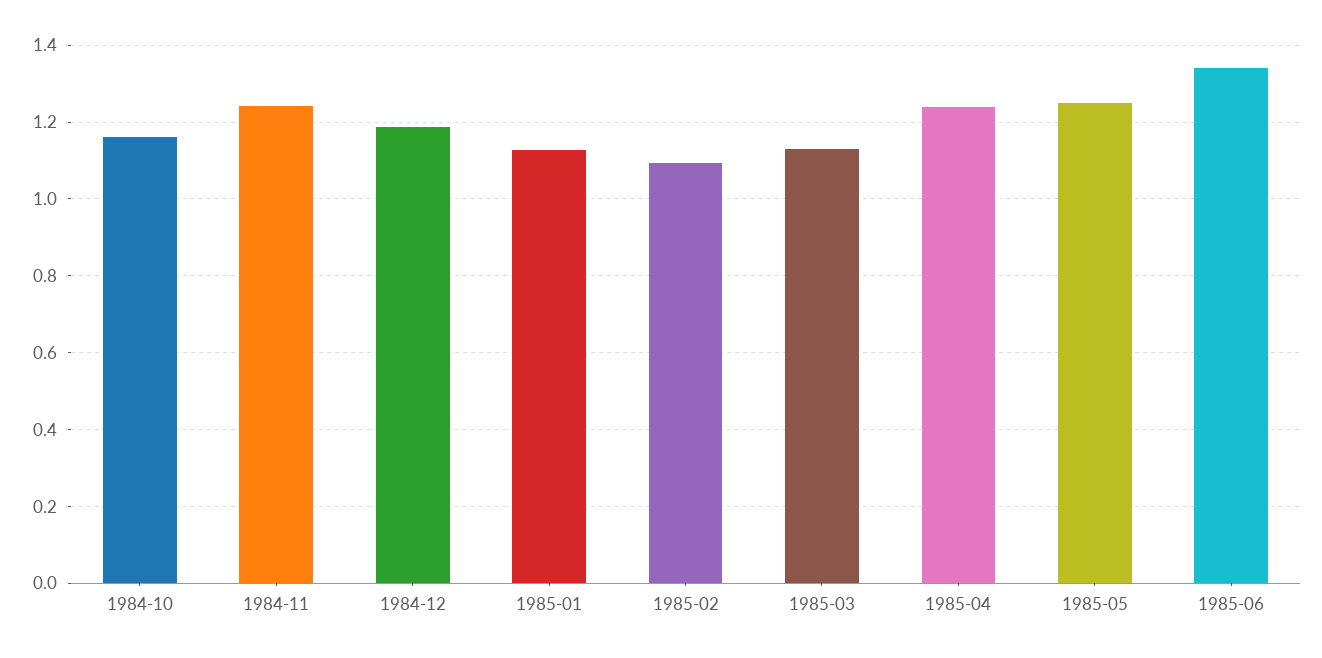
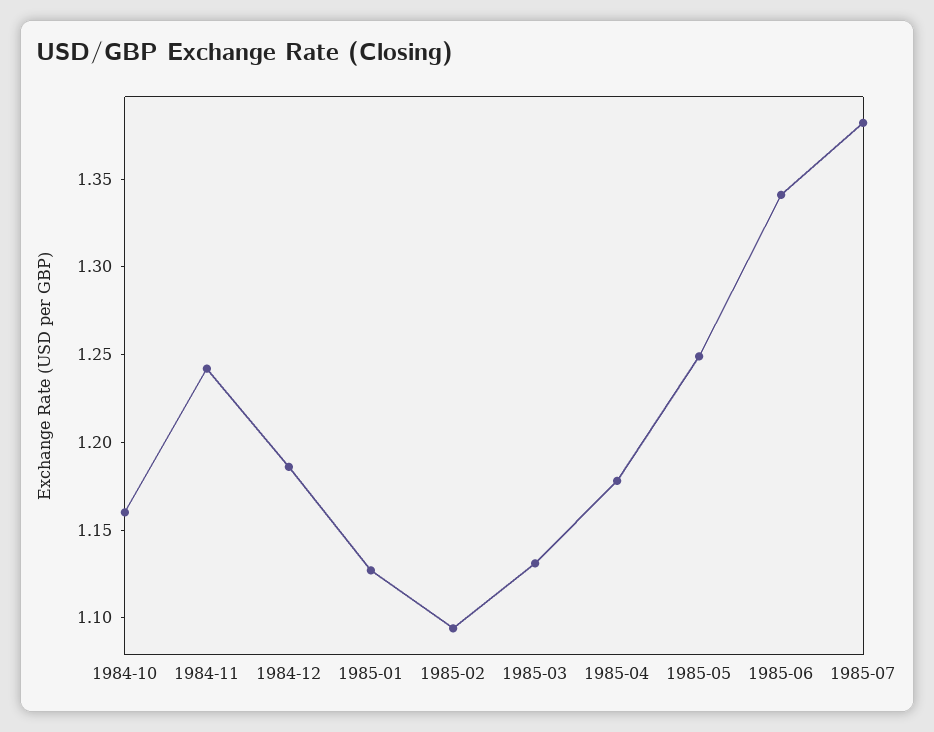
1985-04: 1.24 -> 1.18
1985-07: none -> 1.38

